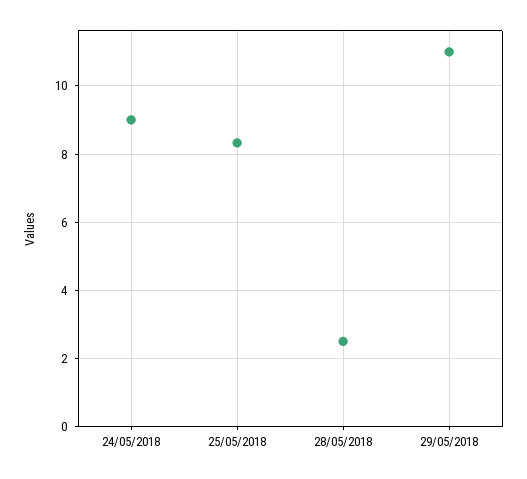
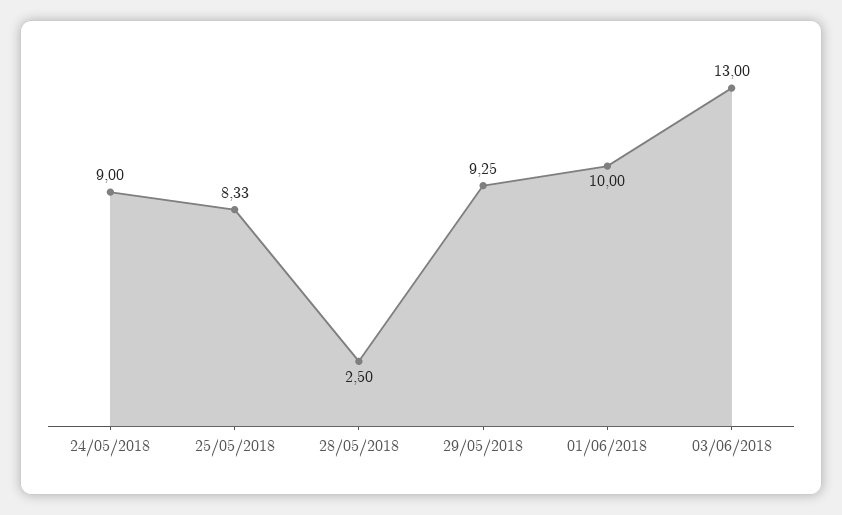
29/05/2018: 11 -> 9.25
01/06/2018: none -> 10
03/06/2018: none -> 13

